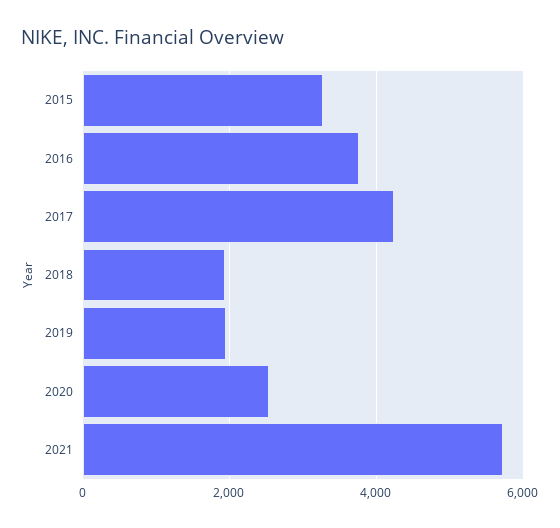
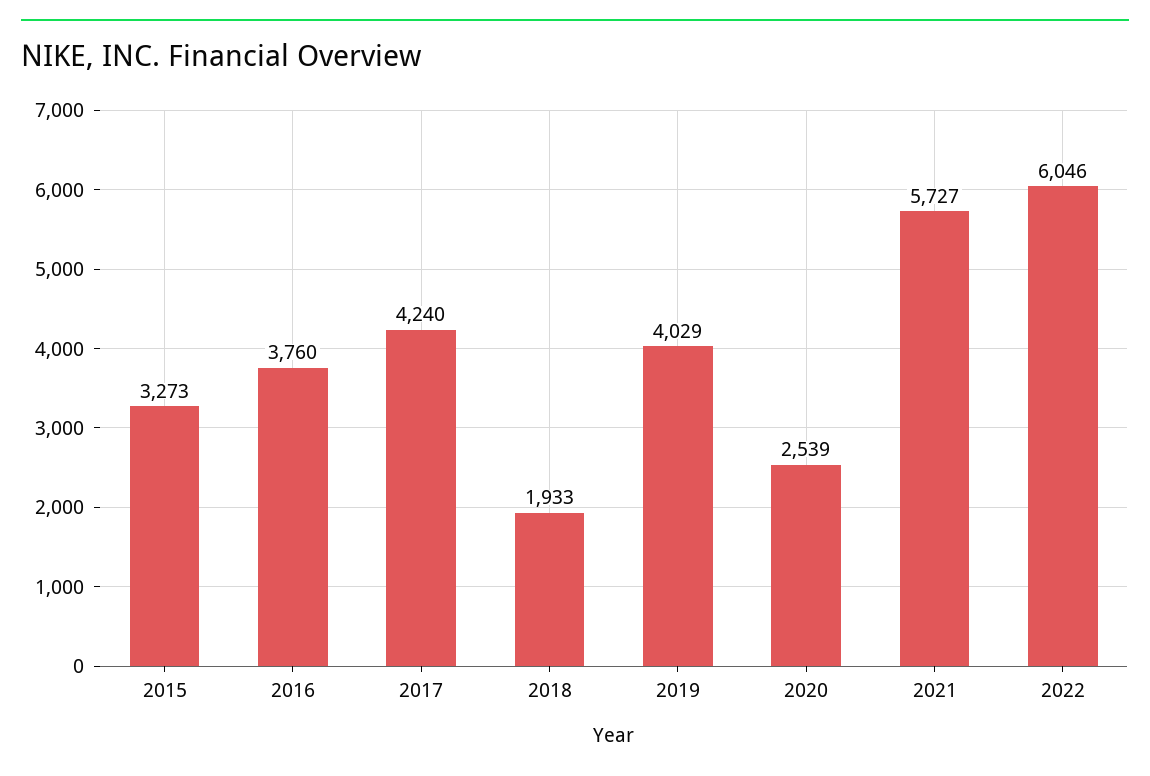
2019: 2000 -> 4029
2022: none -> 6046

